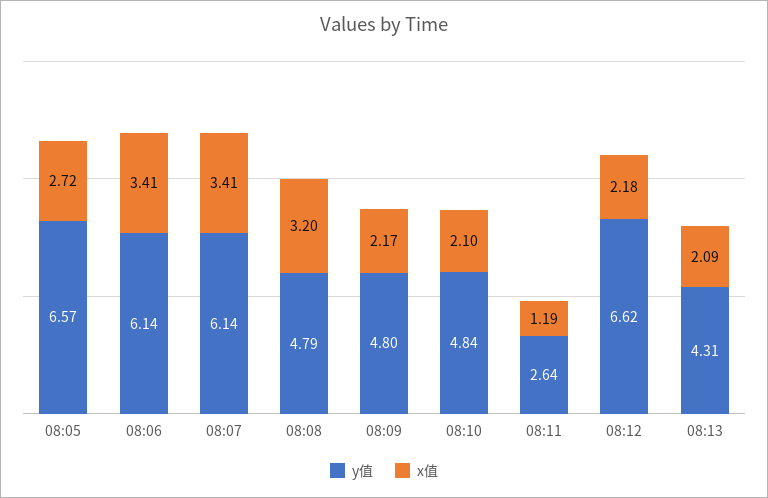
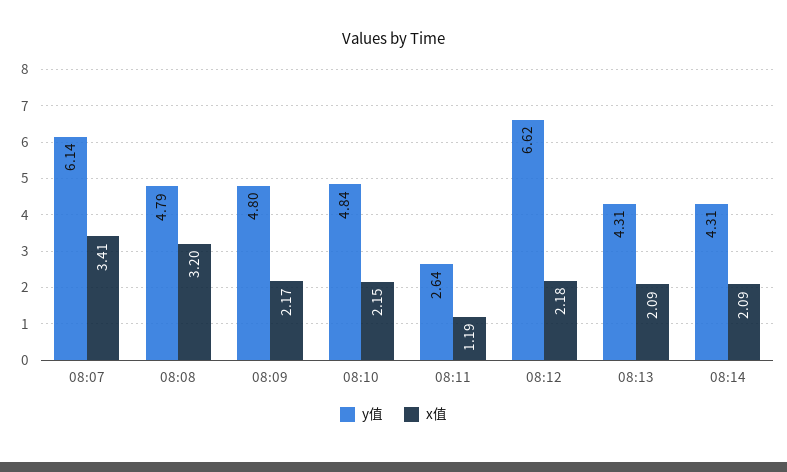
y值, 08:05: 6.57 -> none
x值, 08:05: 2.72 -> none
y值, 08:06: 6.14 -> none
x值, 08:06: 3.41 -> none
x值, 08:10: 2.1 -> 2.15
y值, 08:14: none -> 4.31
x值, 08:14: none -> 2.09

